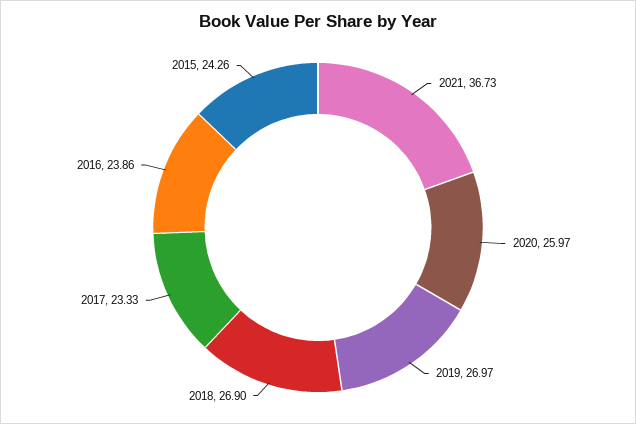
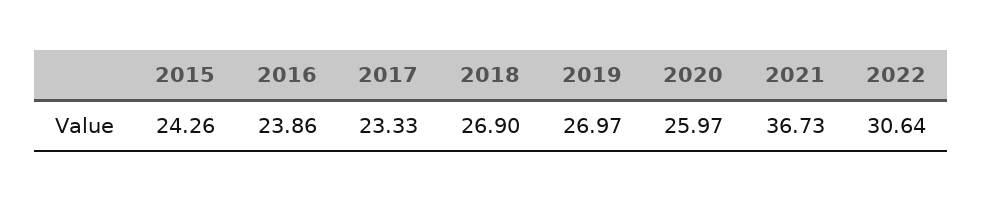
2022: none -> 30.64

